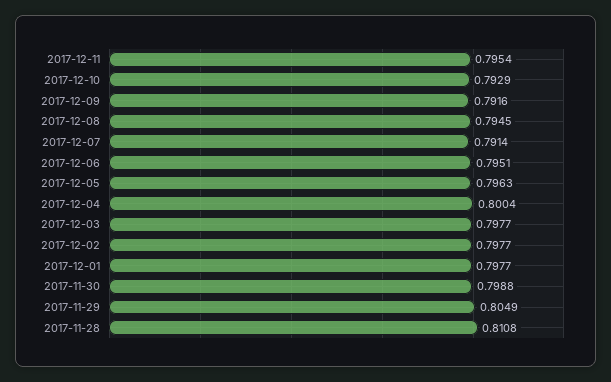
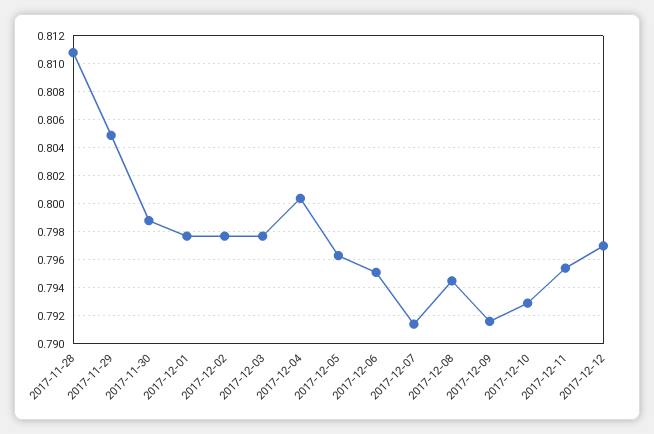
2017-12-12: none -> 0.797

